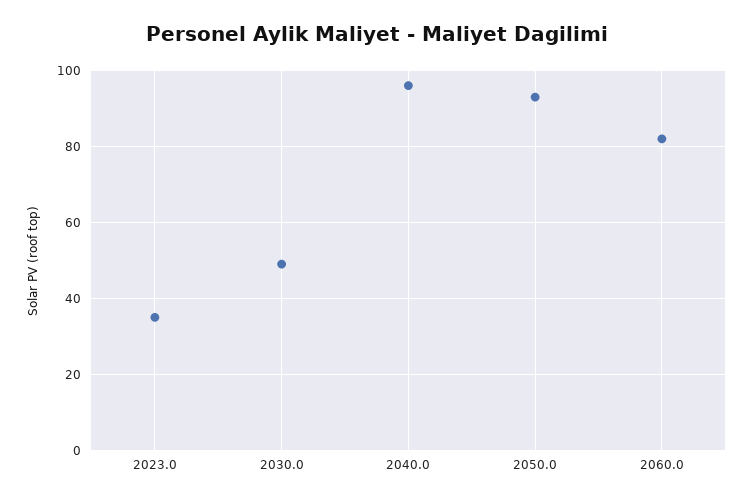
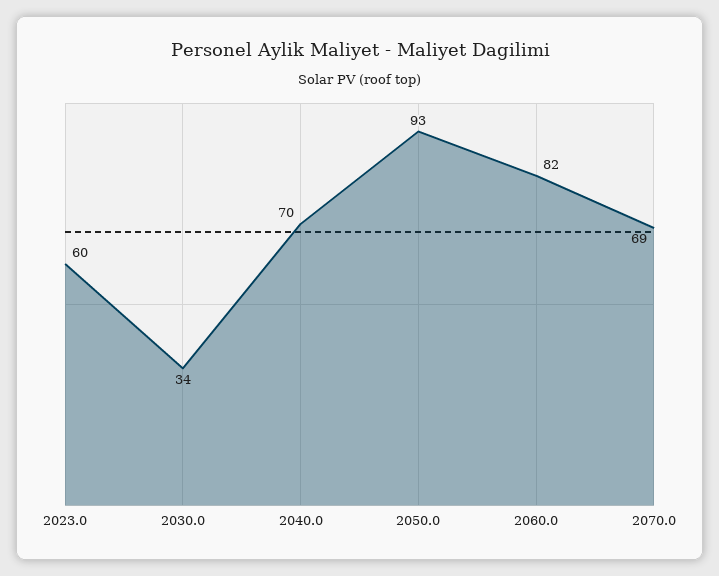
2023.0: 35 -> 60
2030.0: 50 -> 34
2040.0: 95 -> 70
2070.0: none -> 69

